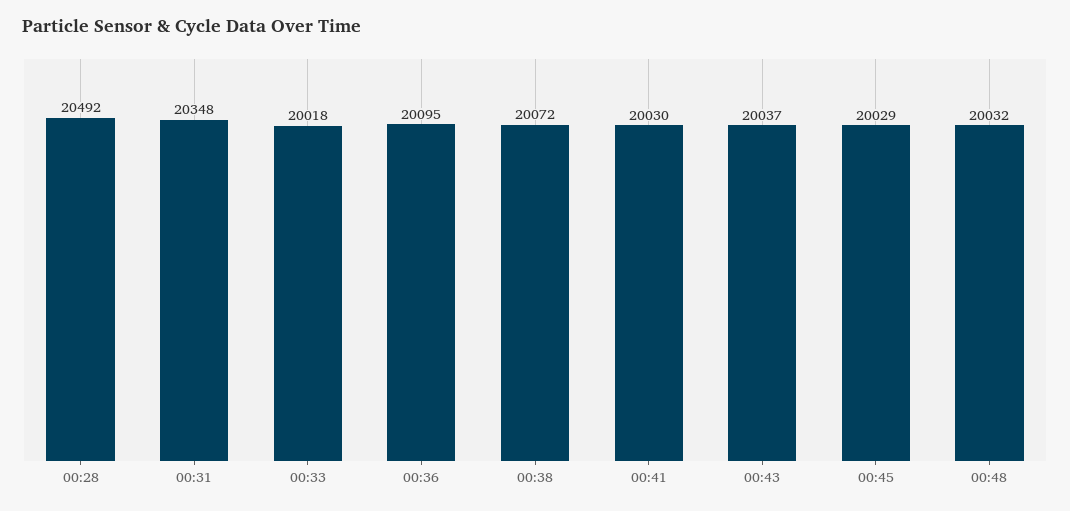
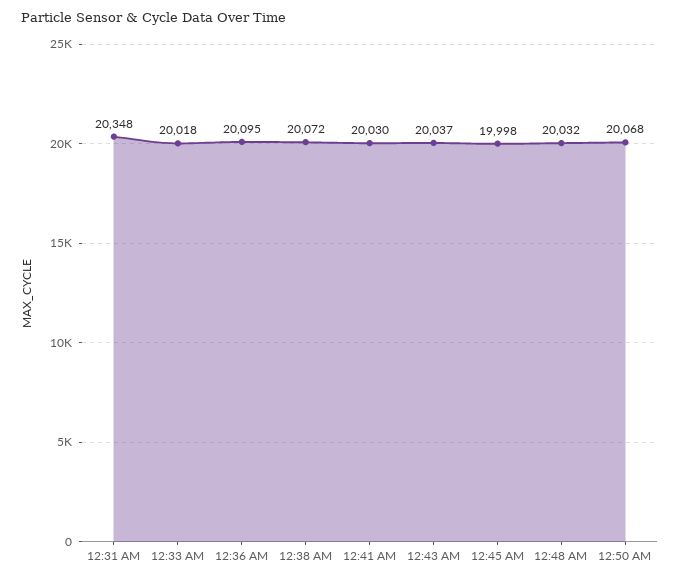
00:28: 20492 -> none
00:45: 20029 -> 19998
12:50 AM: none -> 20068

